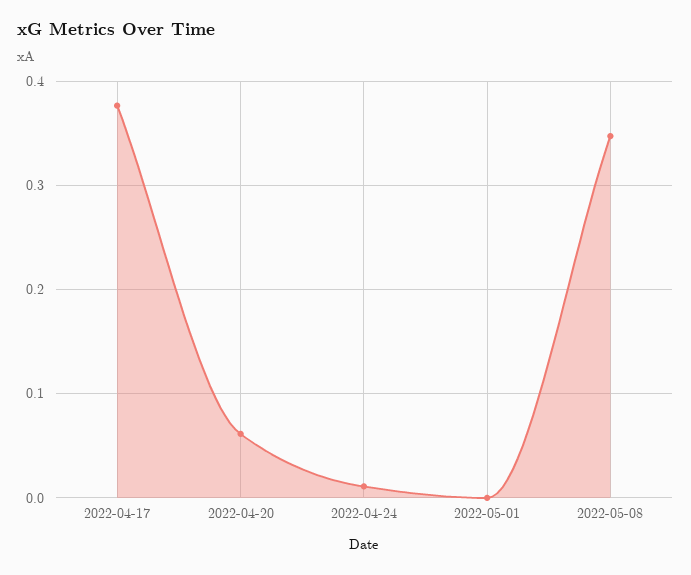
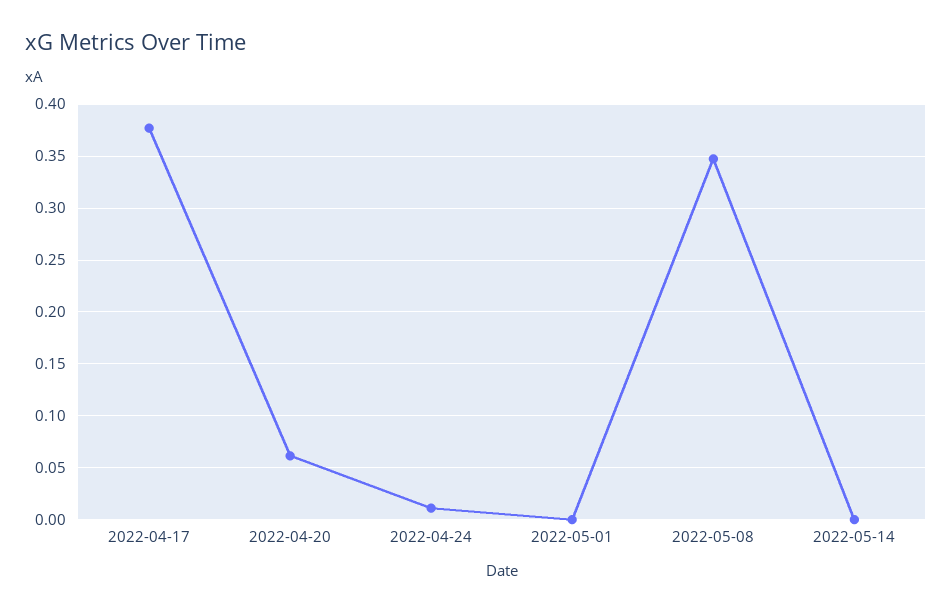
2022-05-14: none -> 0

